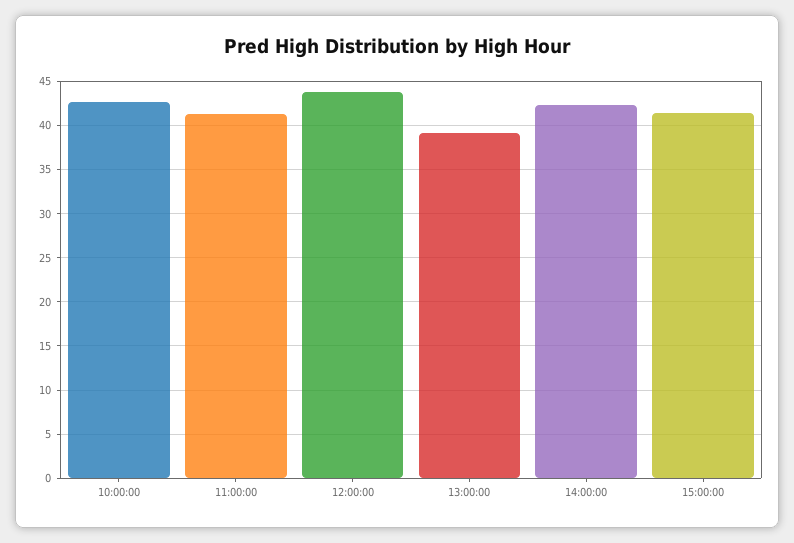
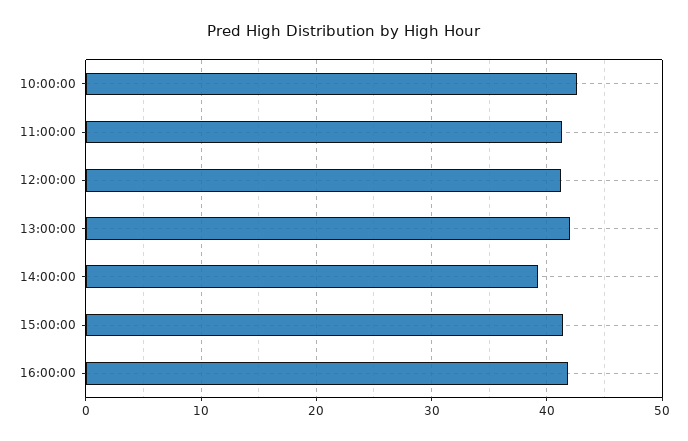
12:00:00: 44 -> 41
13:00:00: 39 -> 42
14:00:00: 42 -> 39
16:00:00: none -> 42

